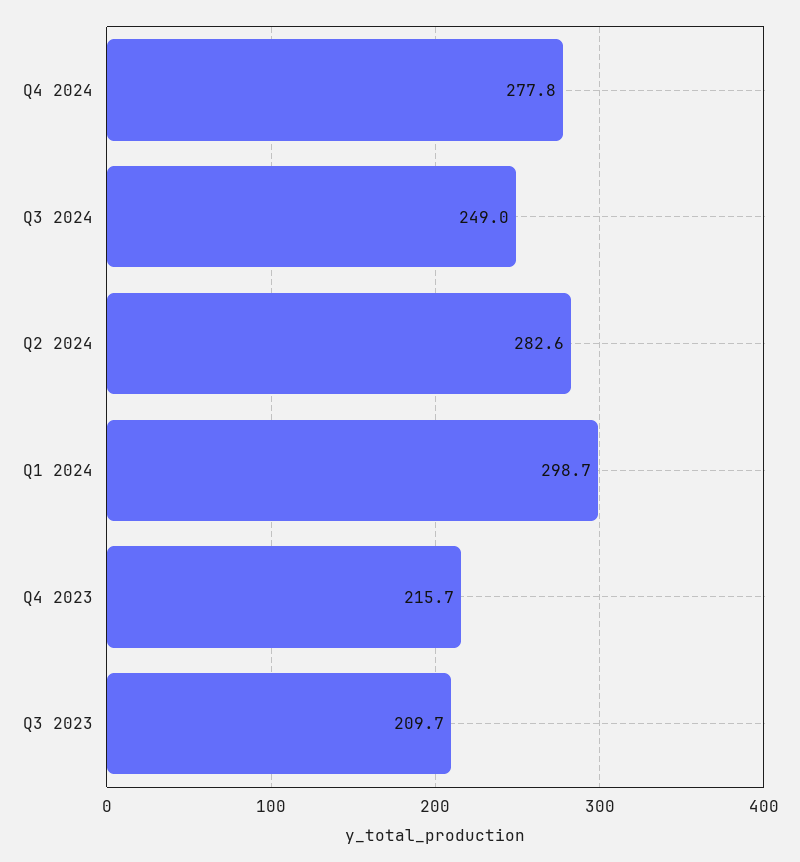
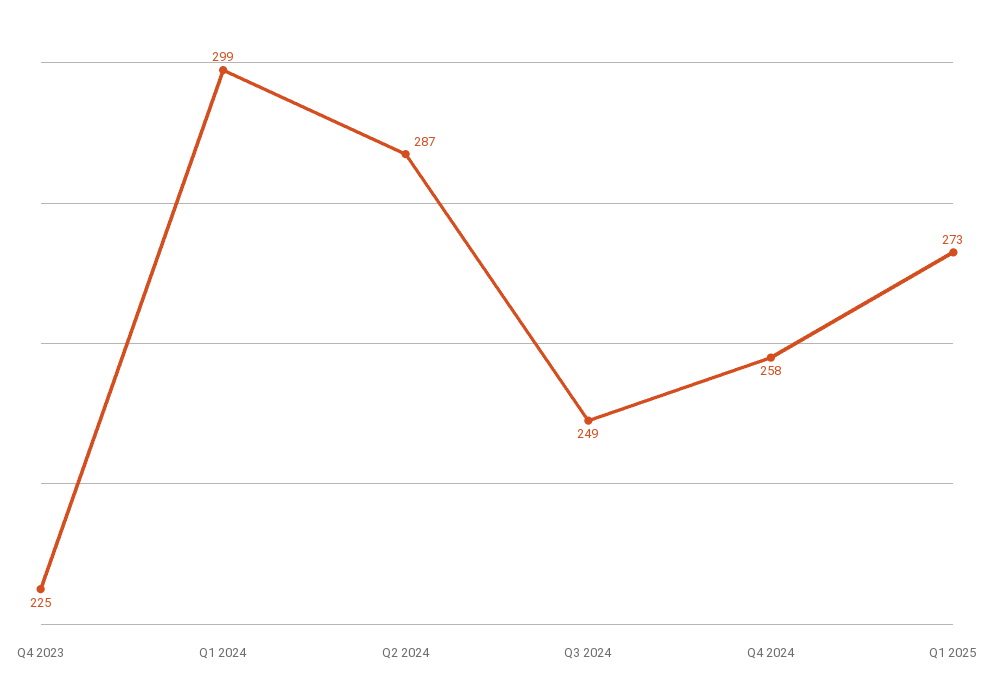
Q4 2024: 277.8 -> 258
Q2 2024: 282.6 -> 287
Q4 2023: 215.7 -> 225
Q3 2023: 209.7 -> none
Q1 2025: none -> 273

